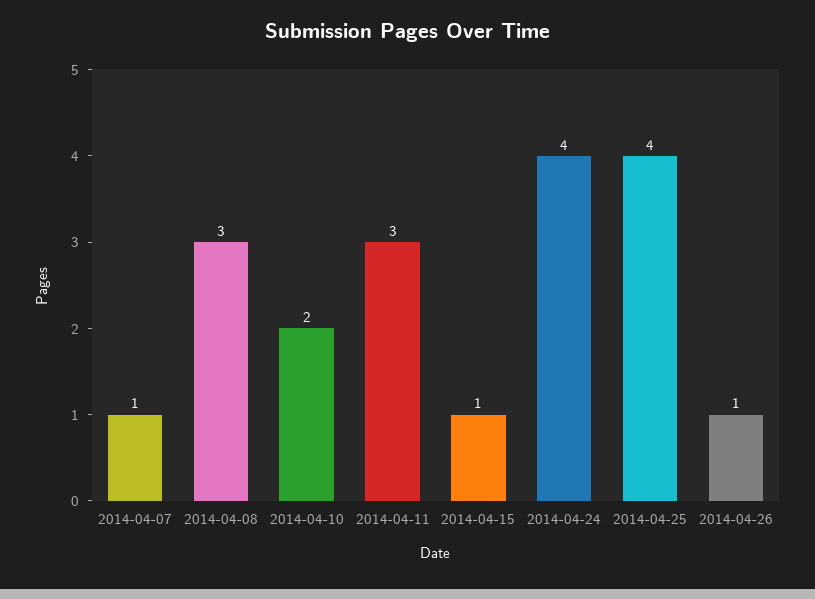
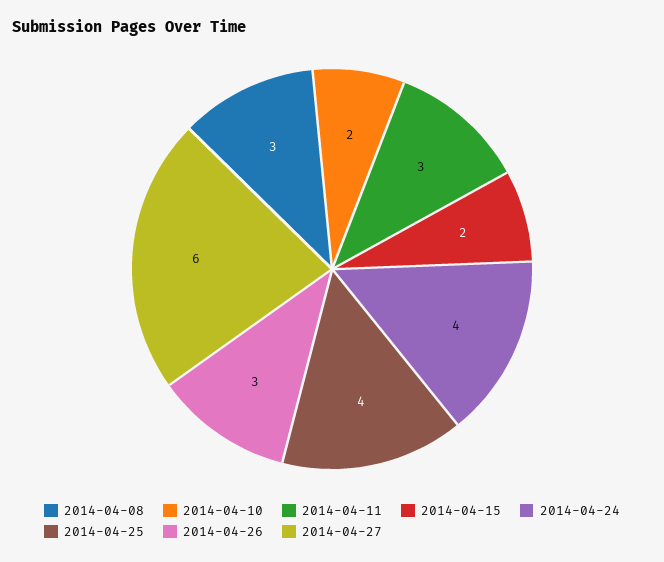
2014-04-07: 1 -> none
2014-04-15: 1 -> 2
2014-04-26: 1 -> 3
2014-04-27: none -> 6

